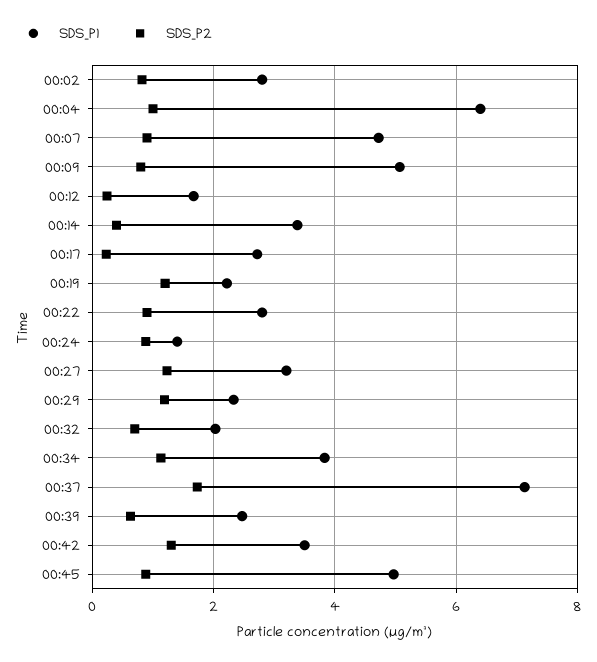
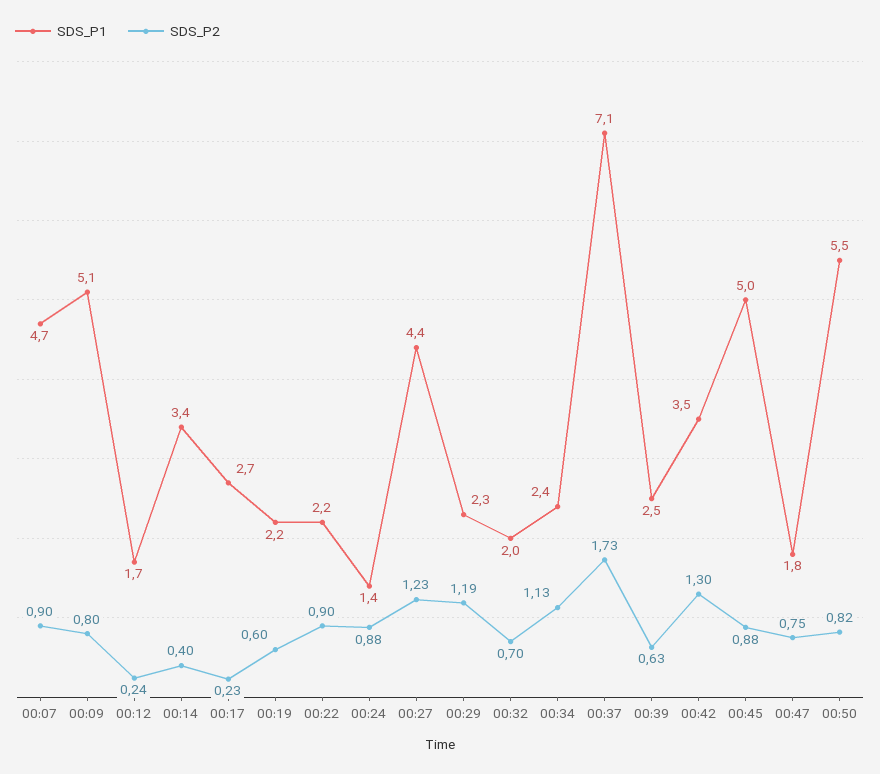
SDS_P1, 00:02: 2.8 -> none
SDS_P2, 00:02: 0.8 -> none
SDS_P1, 00:04: 6.4 -> none
SDS_P2, 00:04: 1 -> none
SDS_P2, 00:19: 1.2 -> 0.6
SDS_P1, 00:22: 2.8 -> 2.2
SDS_P1, 00:27: 3.2 -> 4.4
SDS_P1, 00:34: 3.8 -> 2.4
SDS_P1, 00:47: none -> 1.8
SDS_P2, 00:47: none -> 0.75
SDS_P1, 00:50: none -> 5.5
SDS_P2, 00:50: none -> 0.82

